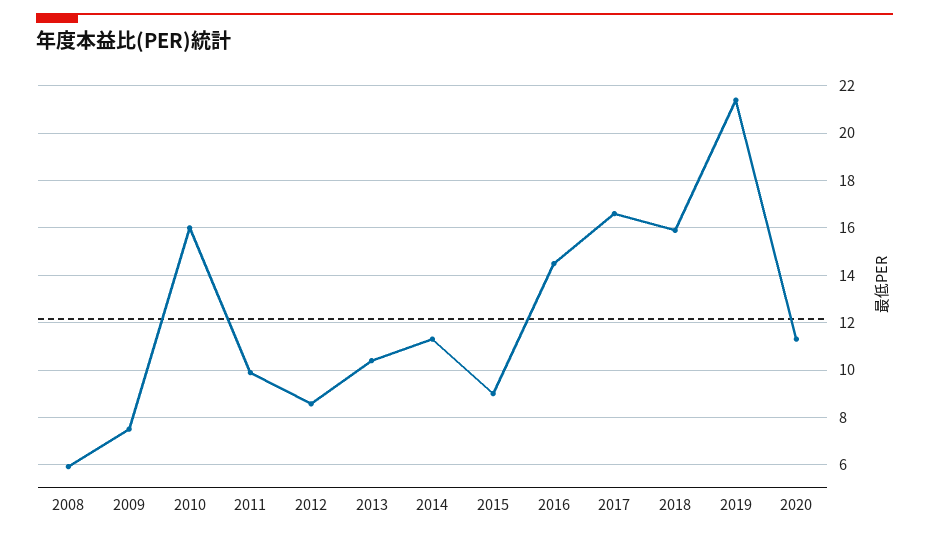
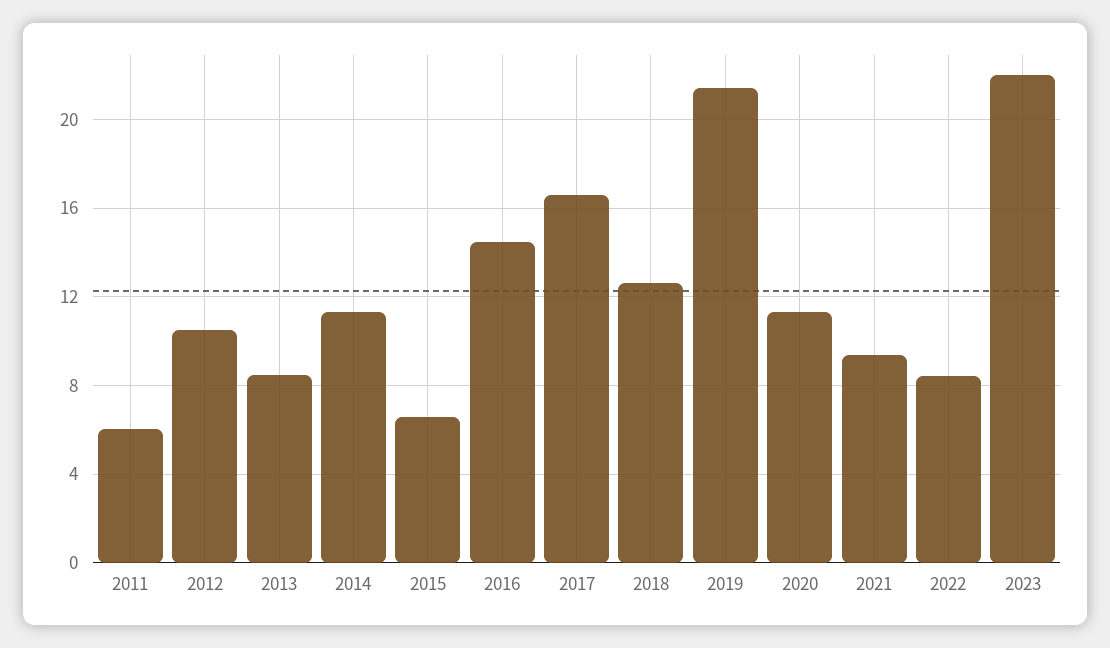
2008: 6 -> none
2009: 7.5 -> none
2010: 16 -> none
2011: 10 -> 6
2012: 8.5 -> 10.5
2013: 10.5 -> 8.5
2015: 9 -> 6.5
2018: 16 -> 12.5
2021: none -> 9.5
2022: none -> 8.5
2023: none -> 22

